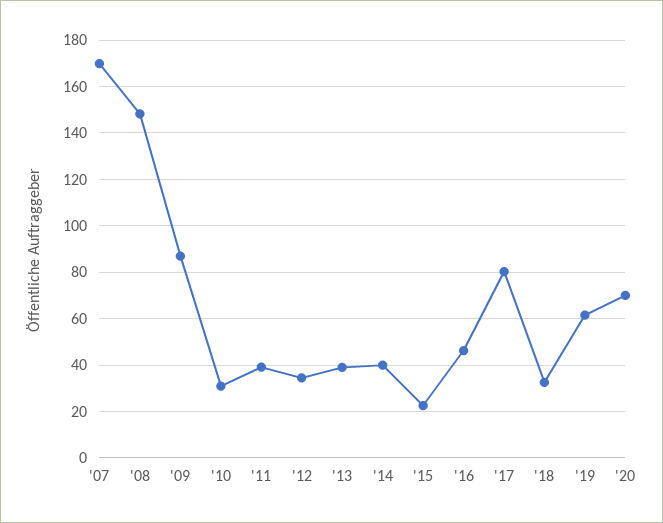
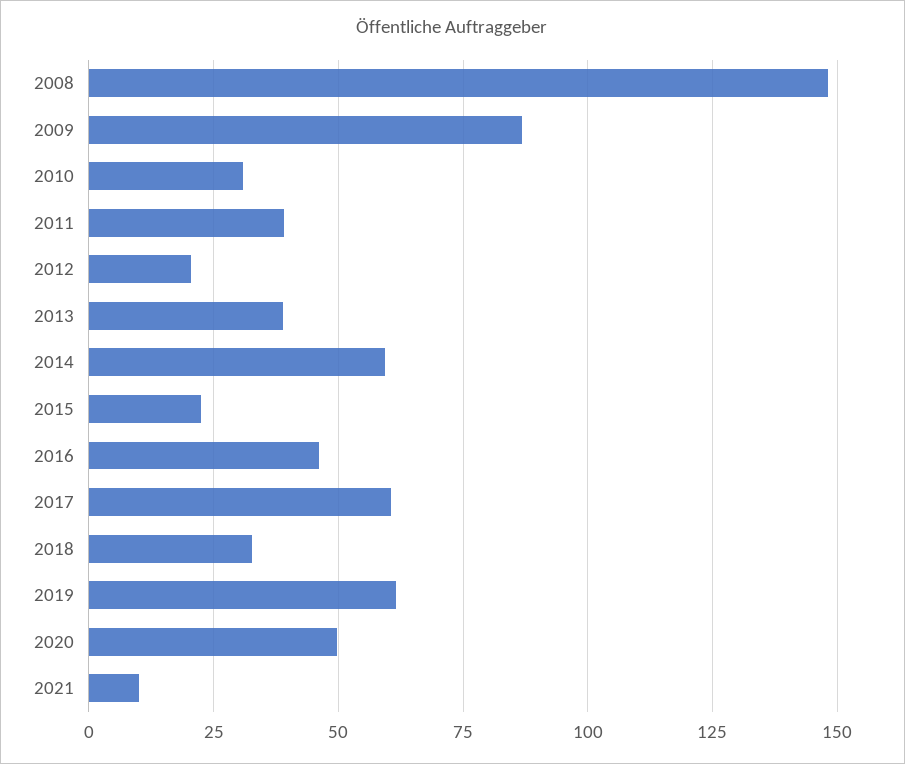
'07: 170 -> none
'12: 35 -> 20
'14: 40 -> 60
'17: 80 -> 60
'20: 70 -> 50
2021: none -> 10

